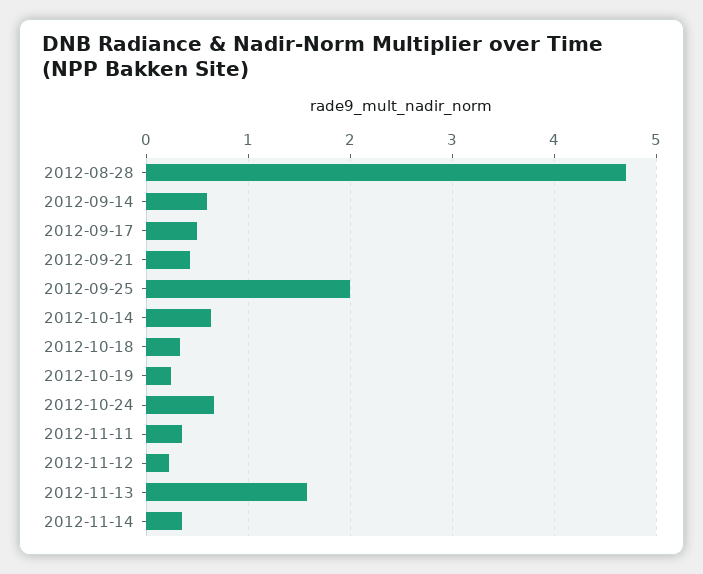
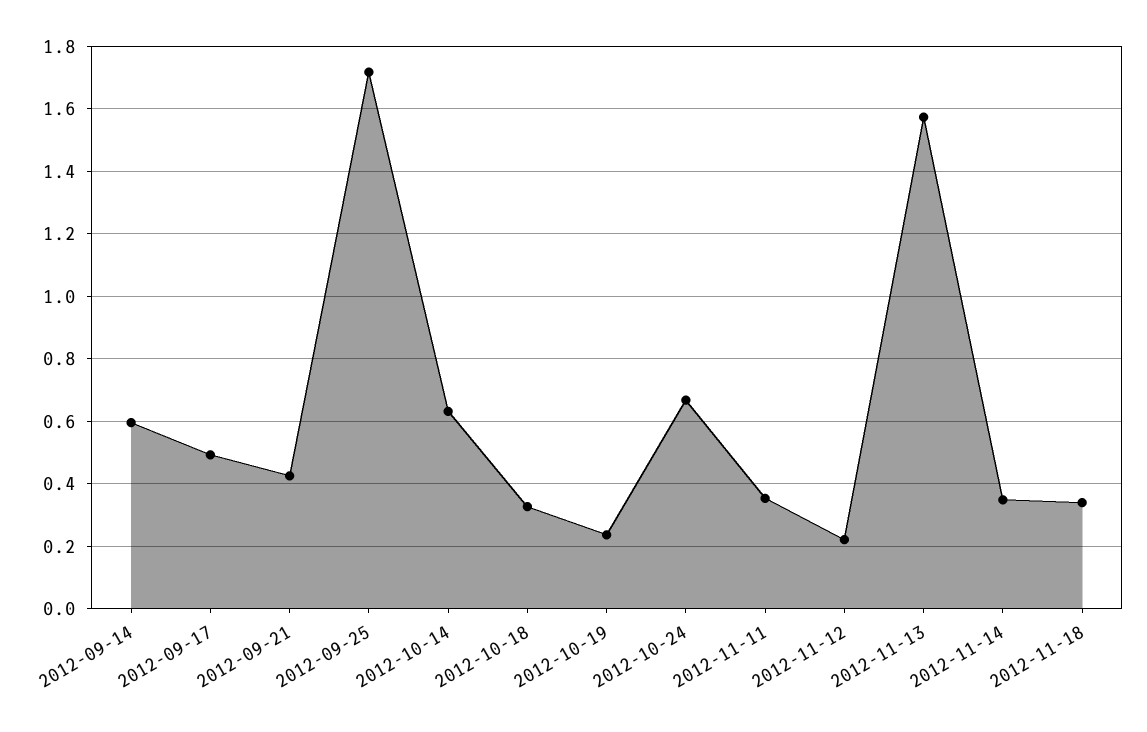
2012-08-28: 4.7 -> none
2012-09-25: 2 -> 1.72
2012-11-18: none -> 0.34

